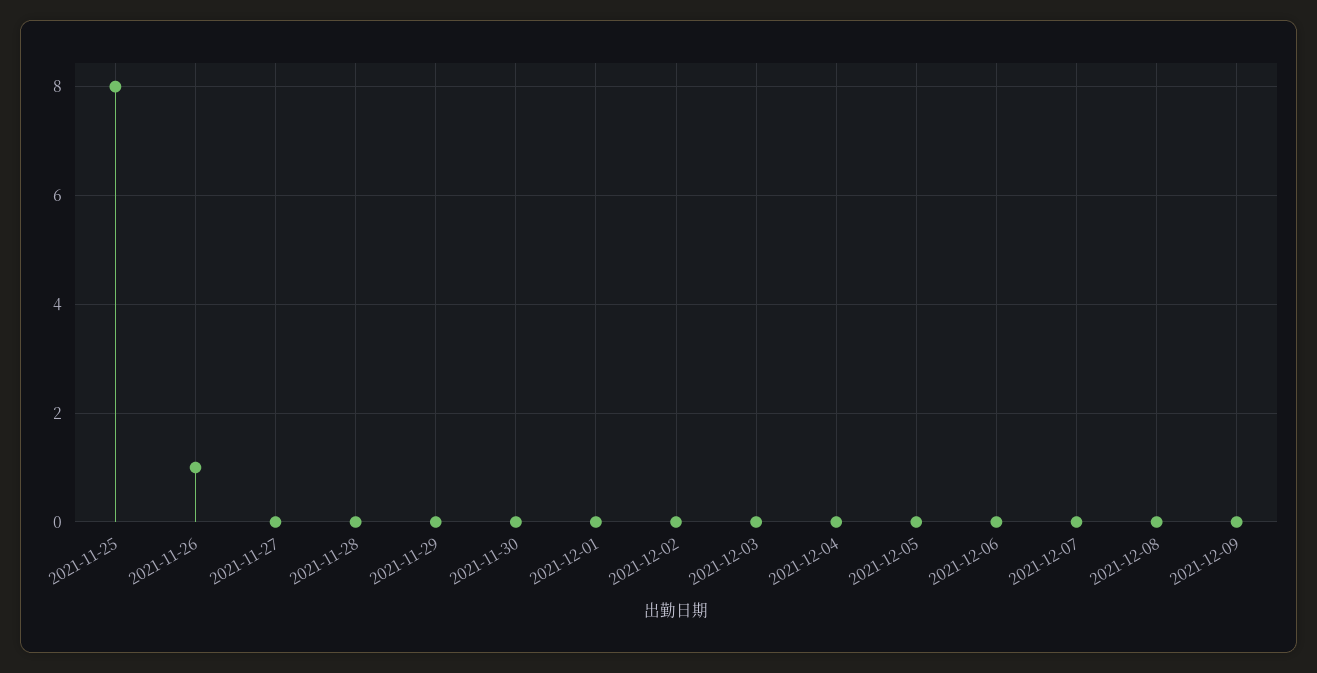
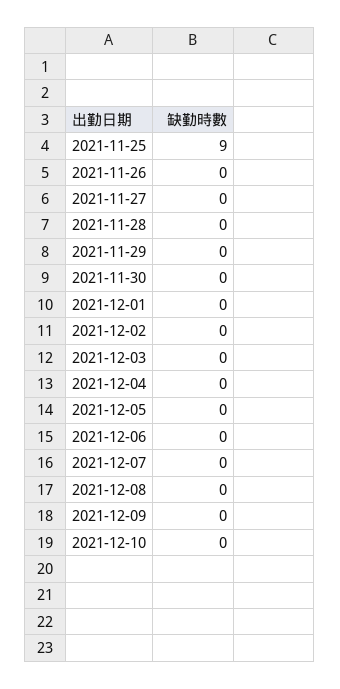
2021-11-25: 8 -> 9
2021-11-26: 1 -> 0
2021-12-10: none -> 0

